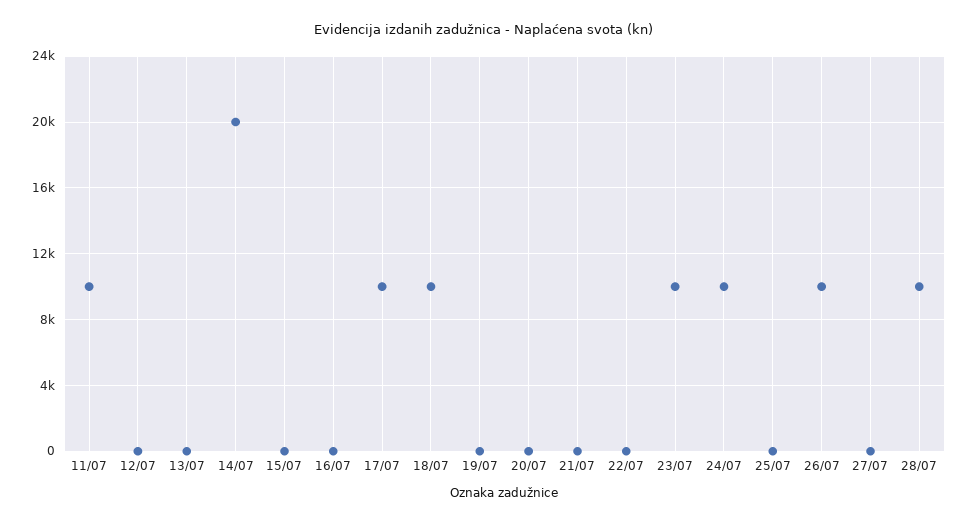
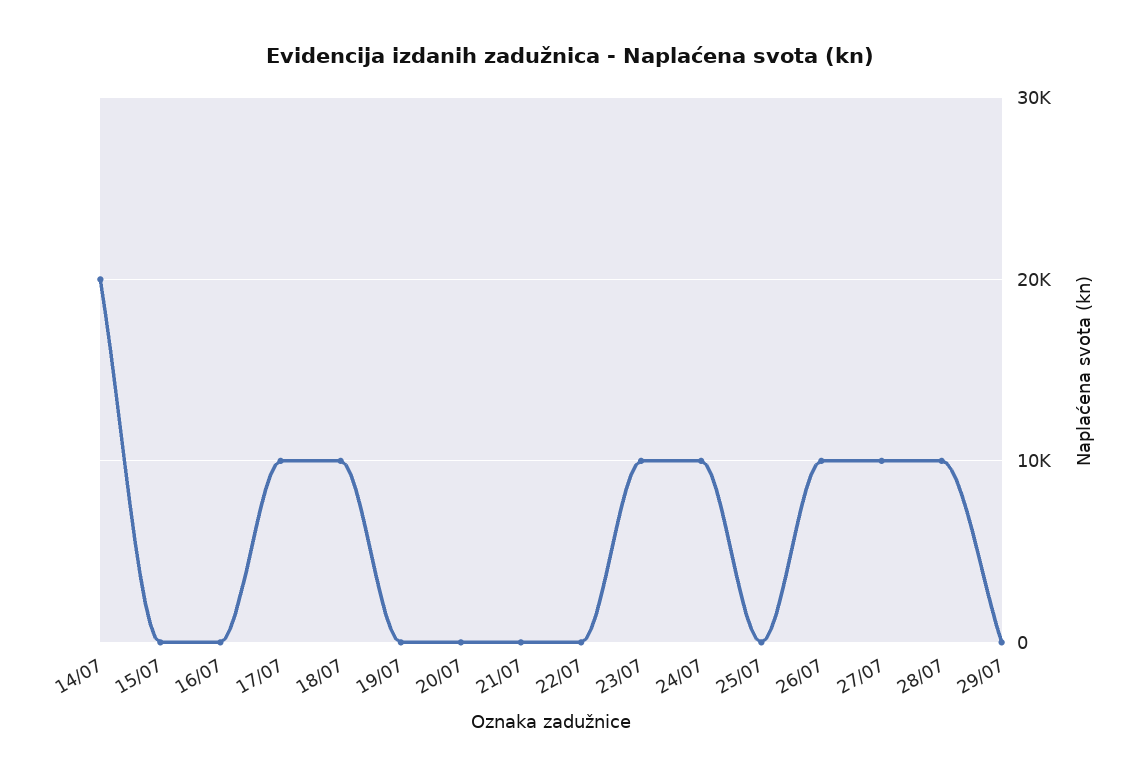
11/07: 10000 -> none
12/07: 0 -> none
13/07: 0 -> none
27/07: 0 -> 10000
29/07: none -> 0

